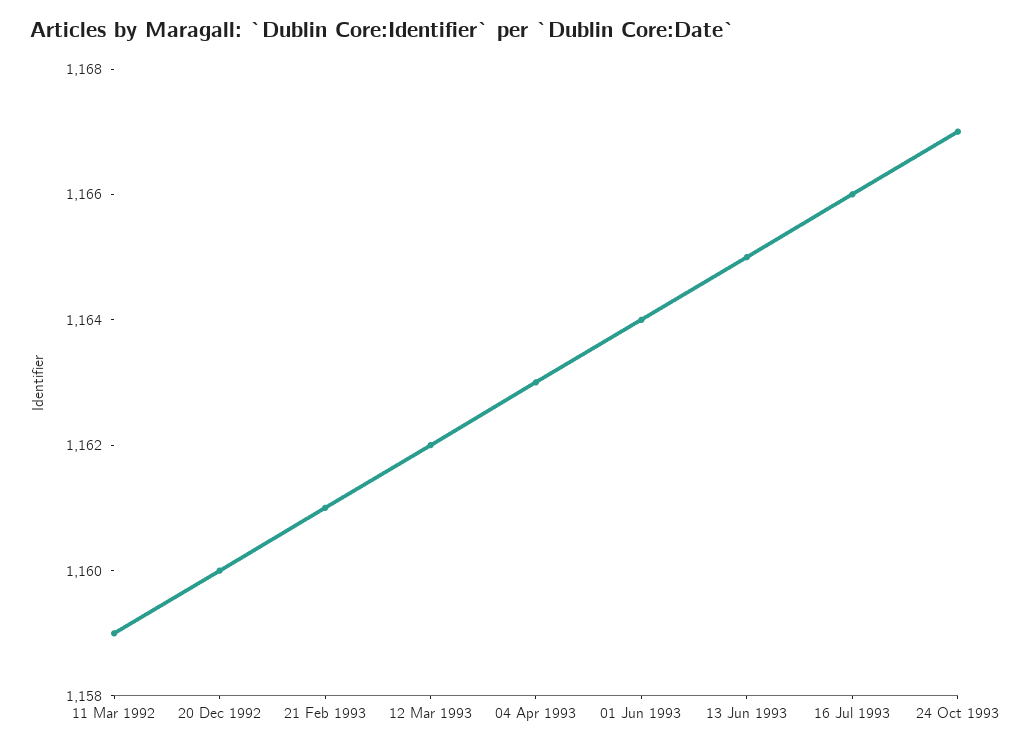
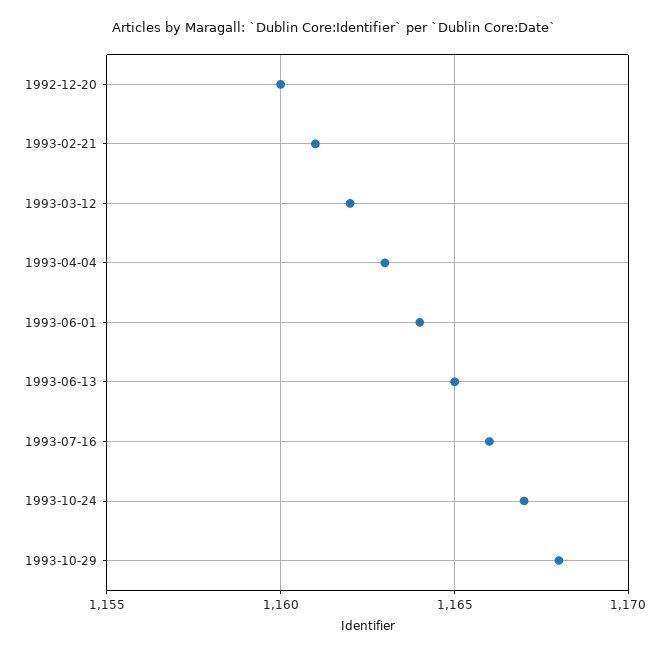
11 Mar 1992: 1159 -> none
1993-10-29: none -> 1168

